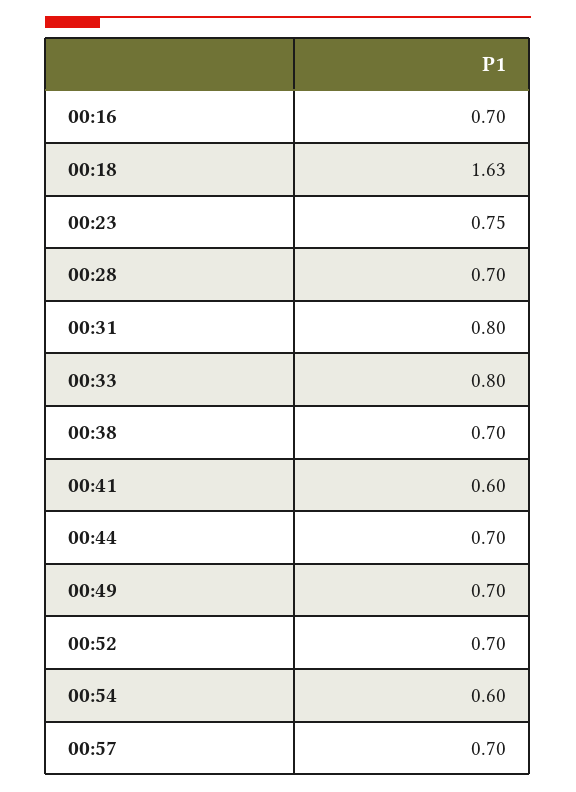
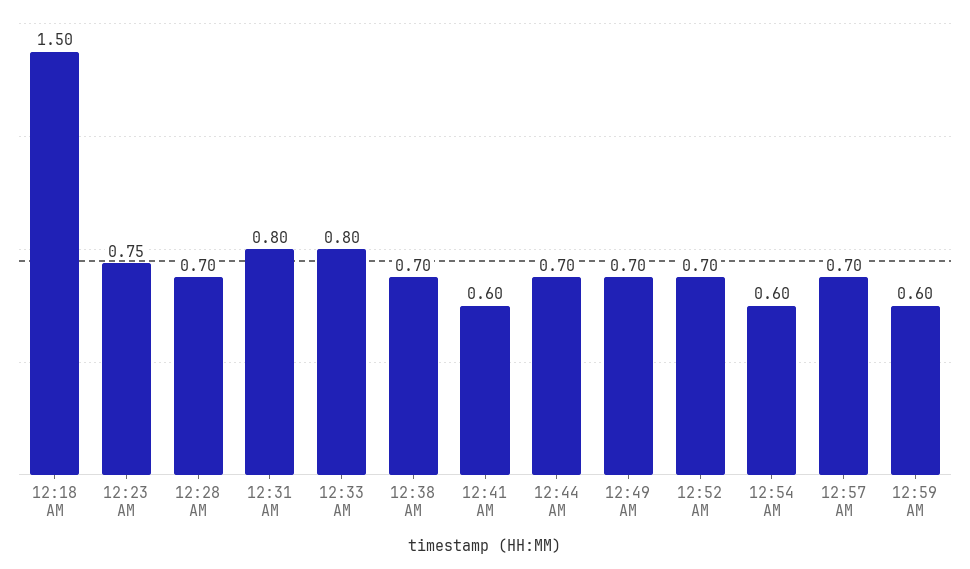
00:16: 0.7 -> none
00:18: 1.63 -> 1.5
12:59 AM: none -> 0.6

